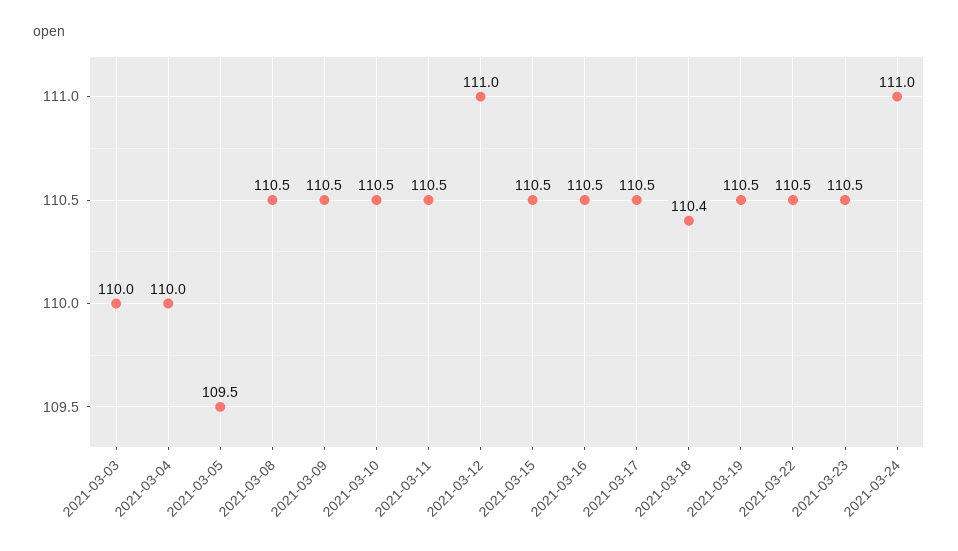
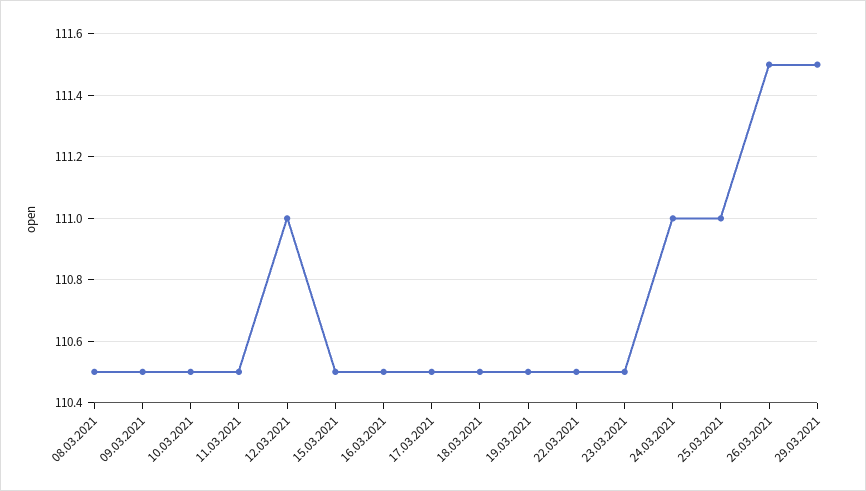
2021-03-03: 110 -> none
2021-03-04: 110 -> none
2021-03-05: 109.5 -> none
2021-03-18: 110.4 -> 110.5
25.03.2021: none -> 111
26.03.2021: none -> 111.5
29.03.2021: none -> 111.5

